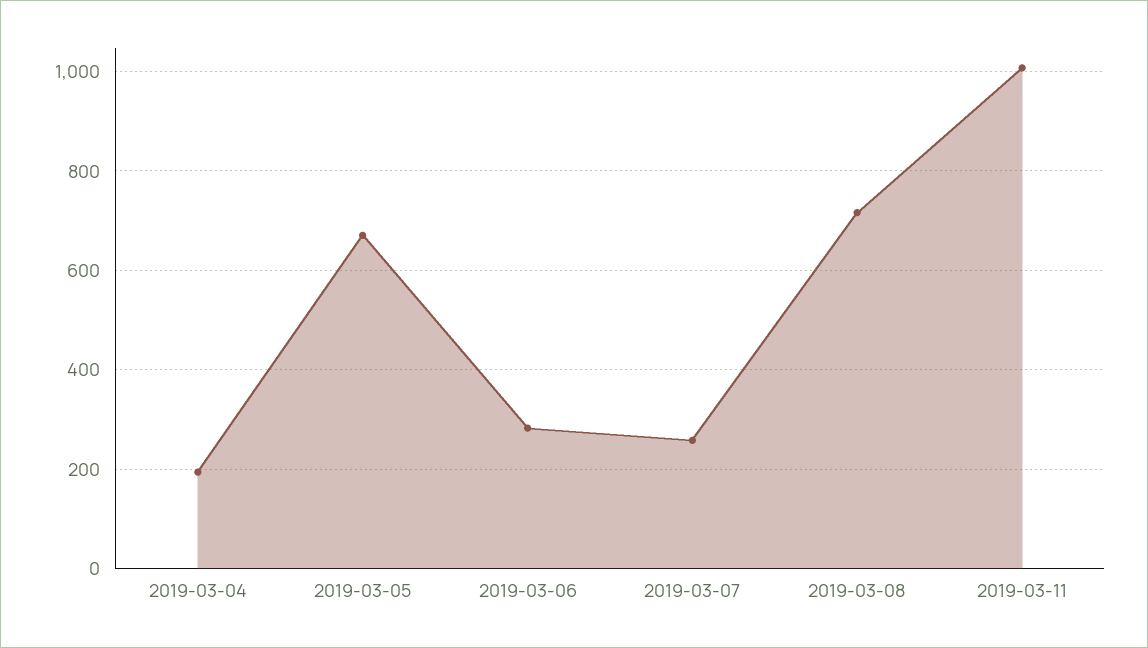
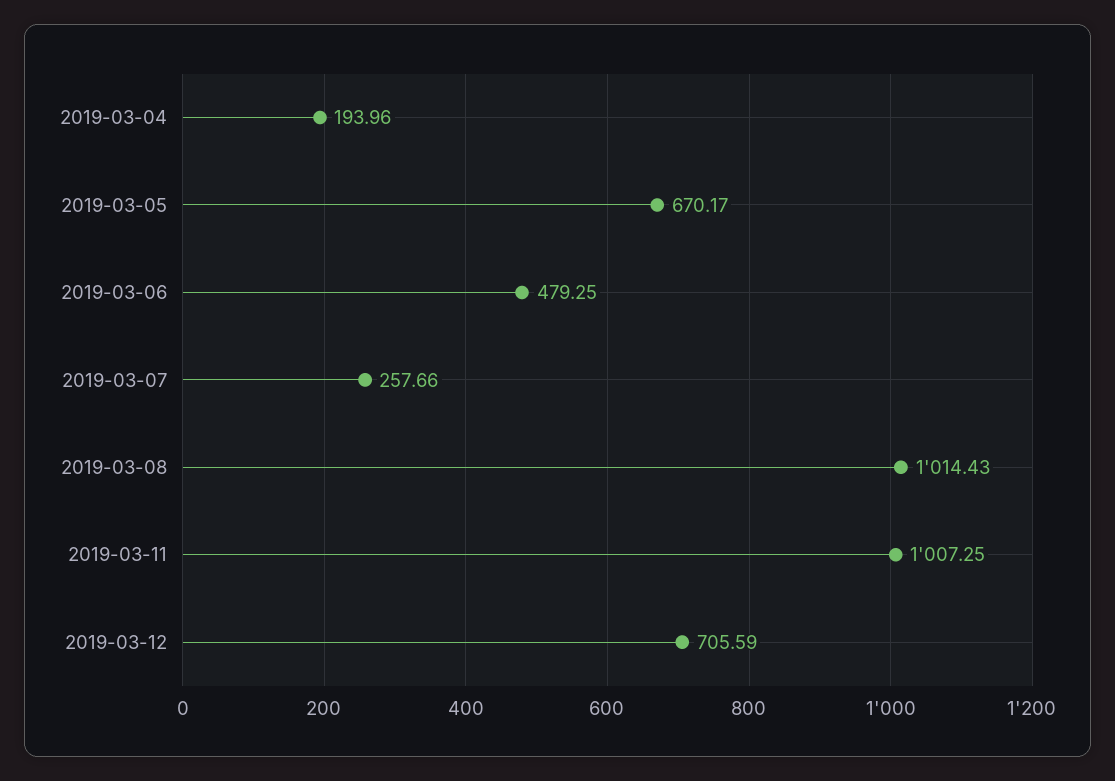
2019-03-06: 280 -> 479.25
2019-03-08: 720 -> 1014.43
2019-03-12: none -> 705.59

